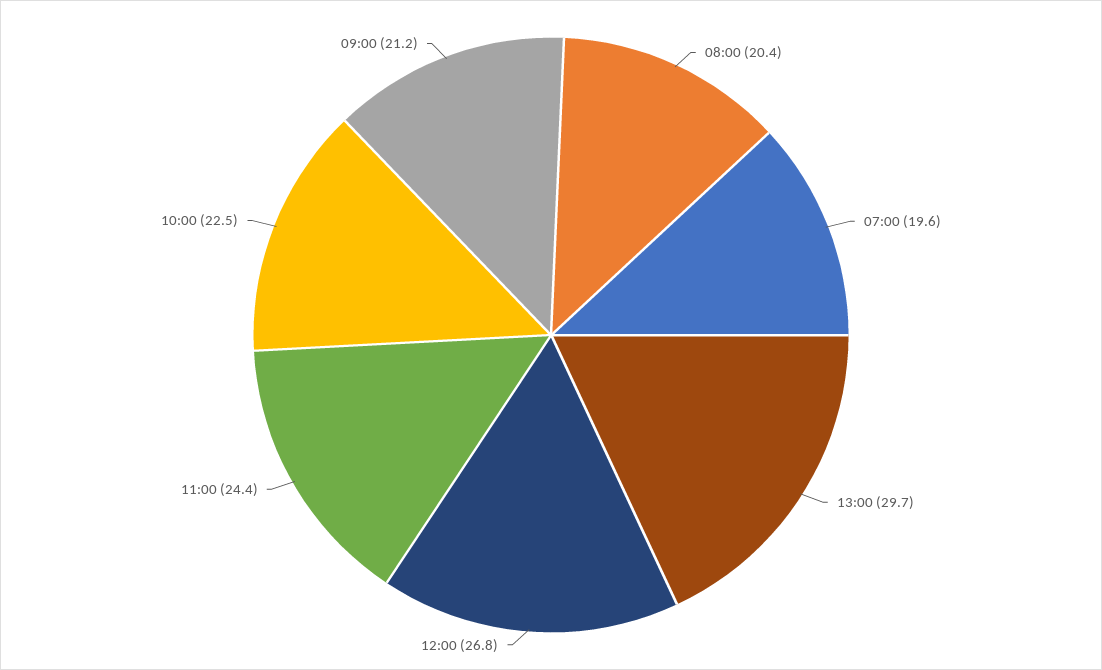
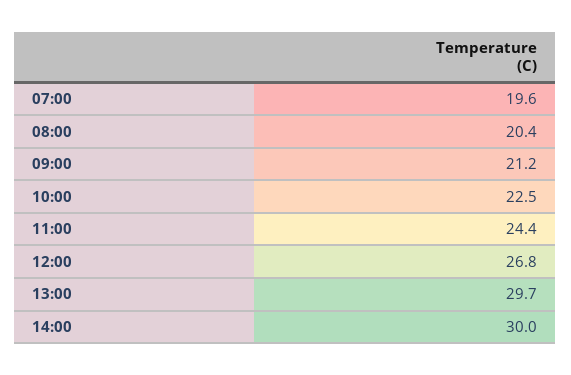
14:00: none -> 30

